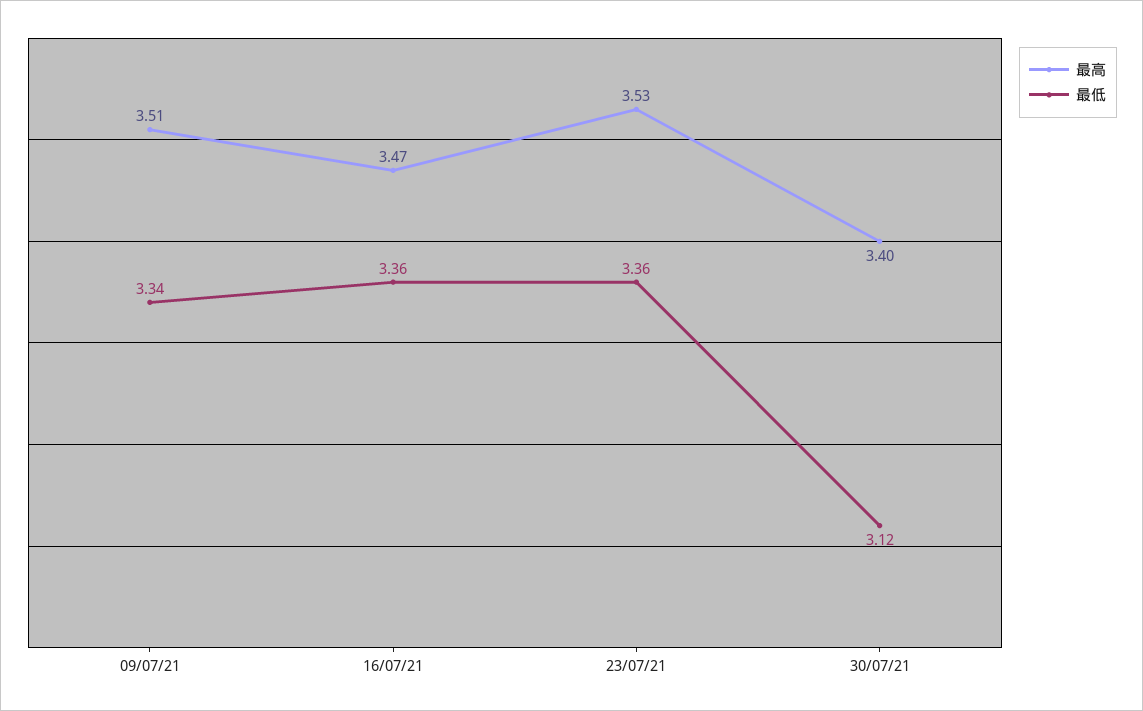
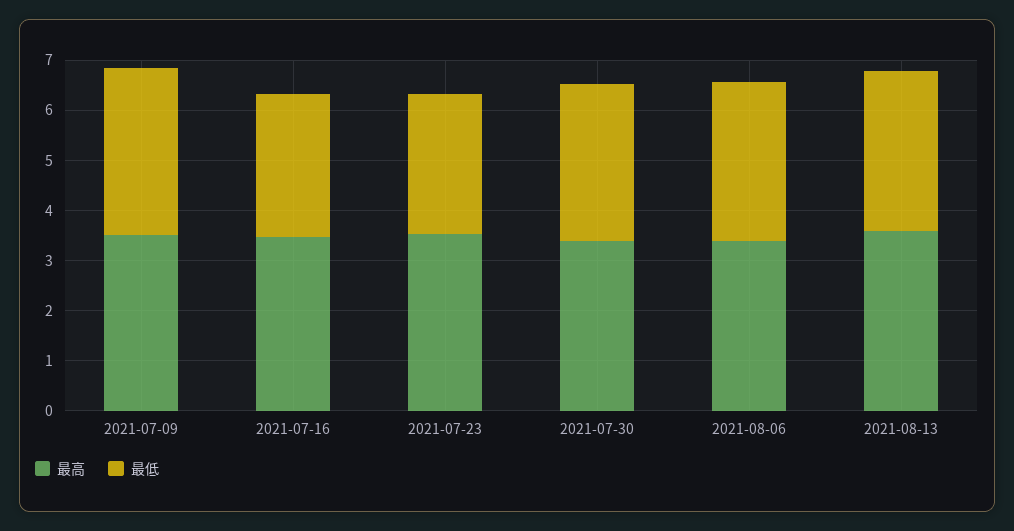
最低, 16/07/21: 3.36 -> 2.8
最低, 23/07/21: 3.36 -> 2.8
最高, 2021-08-06: none -> 3.4
最低, 2021-08-06: none -> 3.2
最高, 2021-08-13: none -> 3.6
最低, 2021-08-13: none -> 3.2

